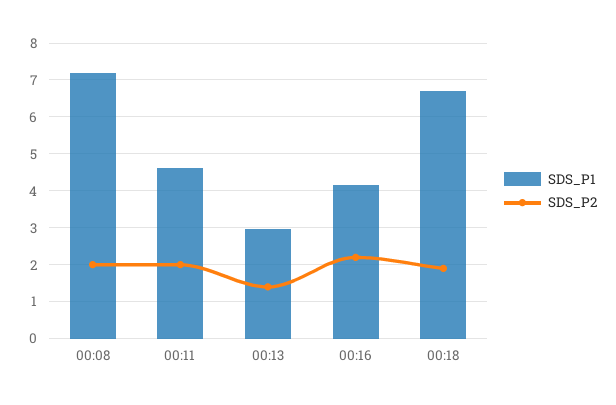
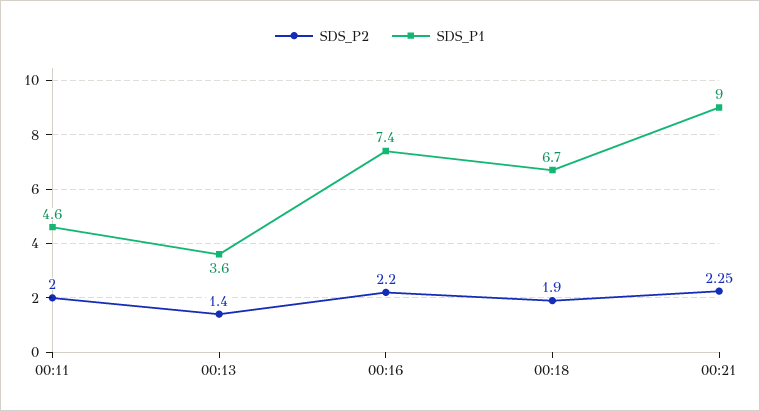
SDS_P1, 00:08: 7.2 -> none
SDS_P2, 00:08: 2 -> none
SDS_P1, 00:13: 3 -> 3.6
SDS_P1, 00:16: 4.2 -> 7.4
SDS_P2, 00:21: none -> 2.25
SDS_P1, 00:21: none -> 9

